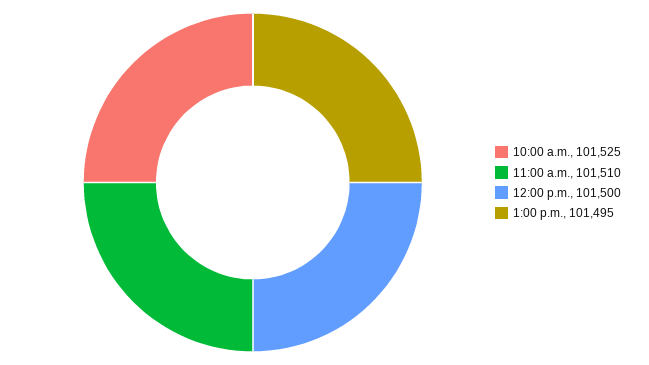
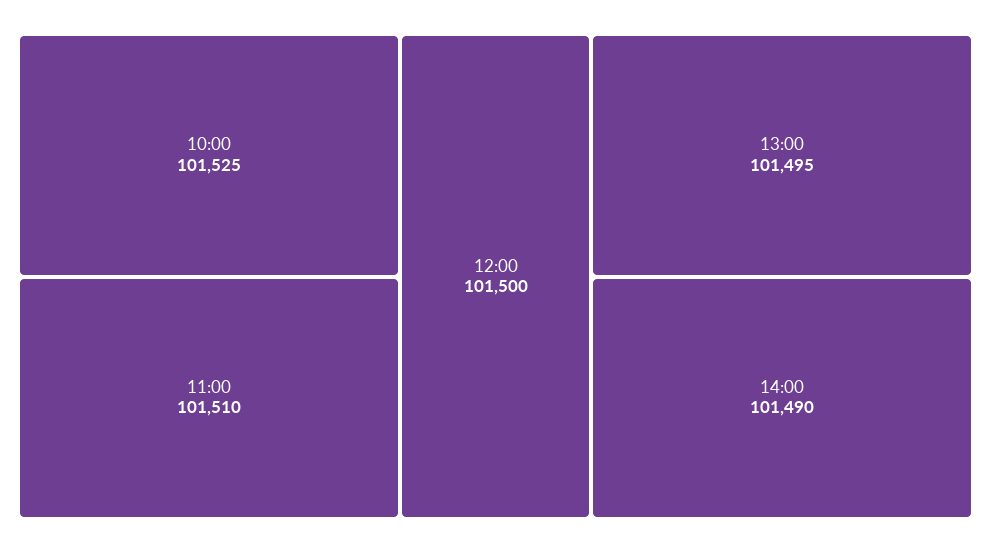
14:00: none -> 101490

